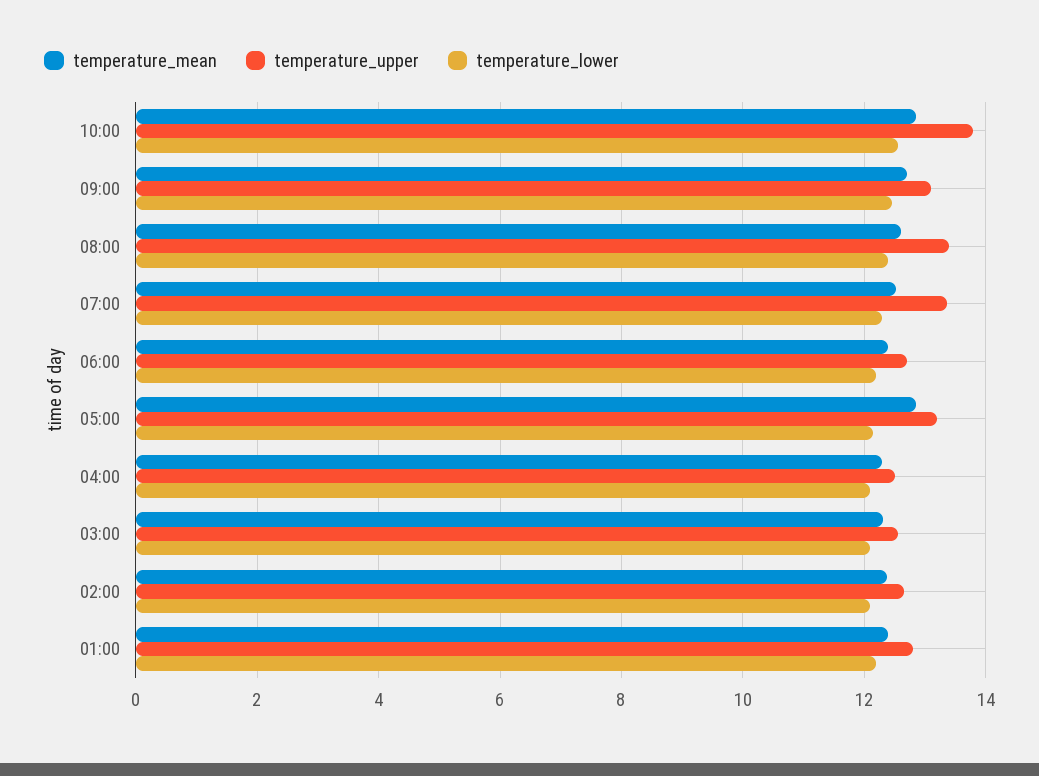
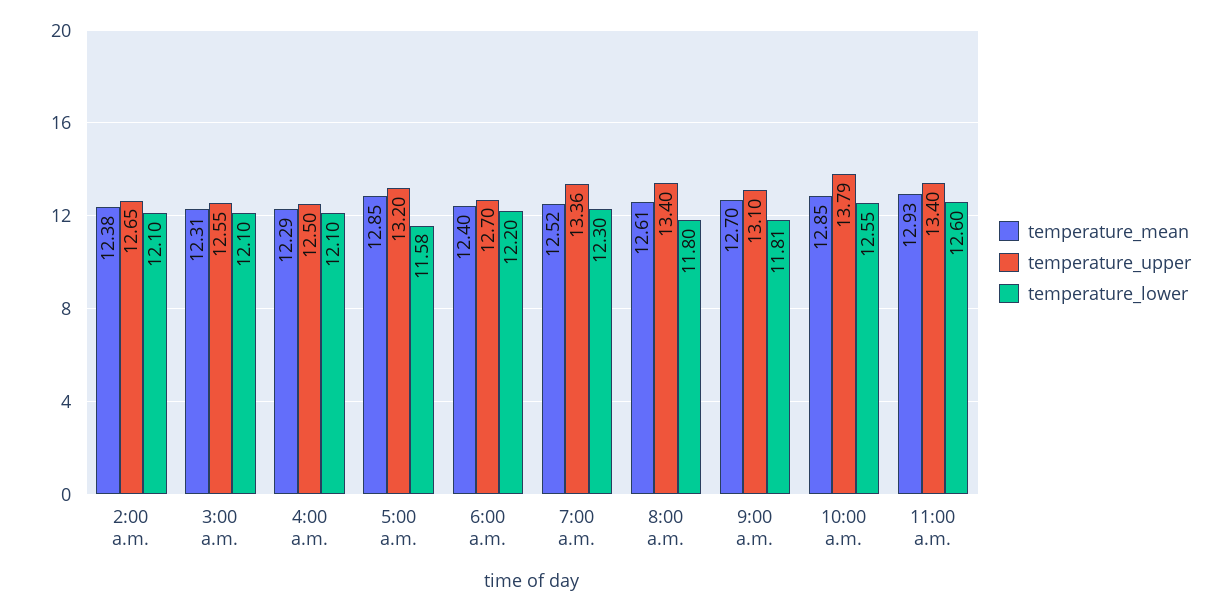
temperature_lower, 09:00: 12.4 -> 11.81
temperature_lower, 08:00: 12.4 -> 11.8
temperature_lower, 05:00: 12.2 -> 11.58
temperature_mean, 01:00: 12.4 -> none
temperature_upper, 01:00: 12.8 -> none
temperature_lower, 01:00: 12.2 -> none
temperature_mean, 11:00 a.m.: none -> 12.93
temperature_upper, 11:00 a.m.: none -> 13.4
temperature_lower, 11:00 a.m.: none -> 12.6

